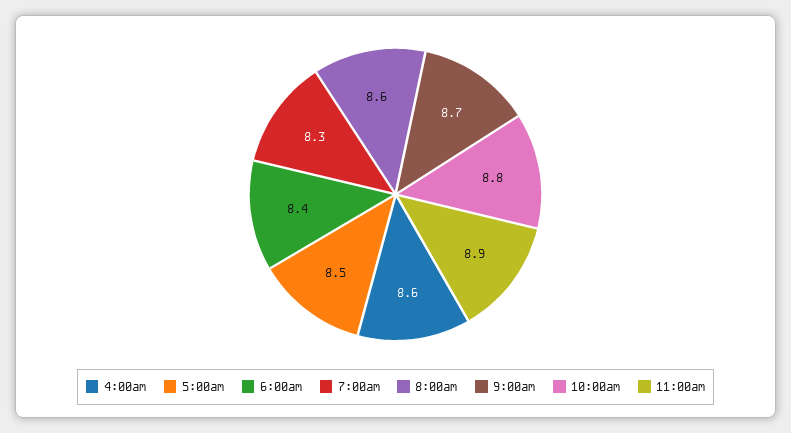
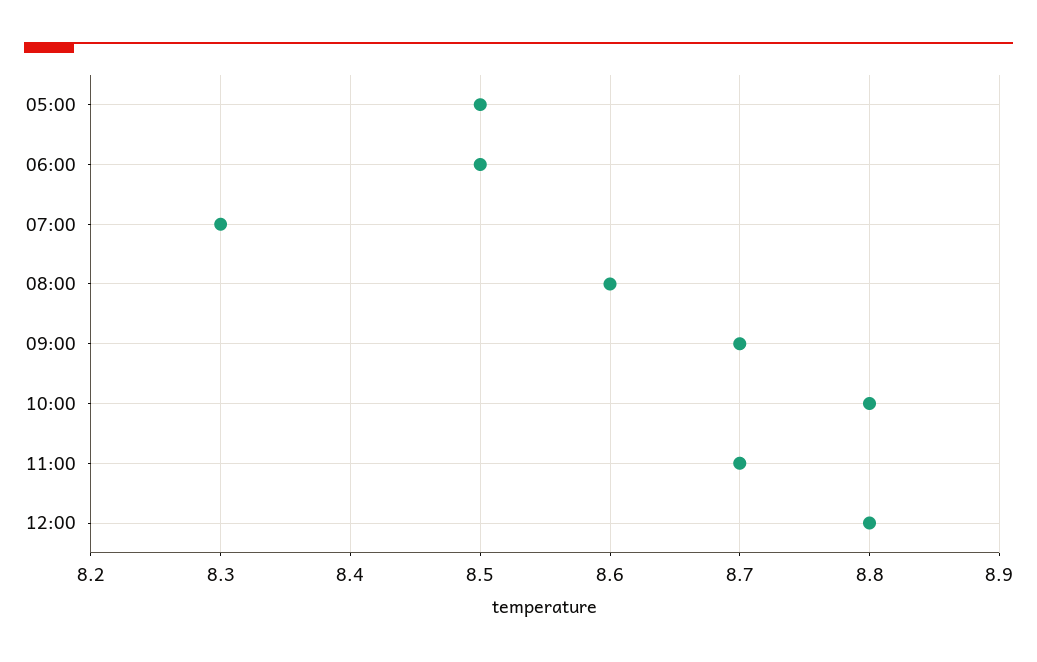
4:00am: 8.6 -> none
6:00am: 8.4 -> 8.5
11:00am: 8.9 -> 8.7
12:00: none -> 8.8

